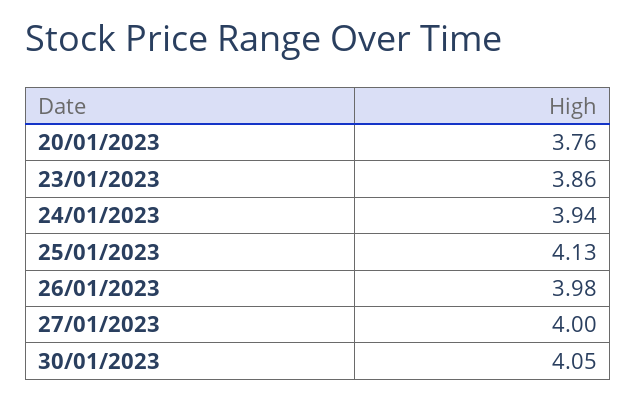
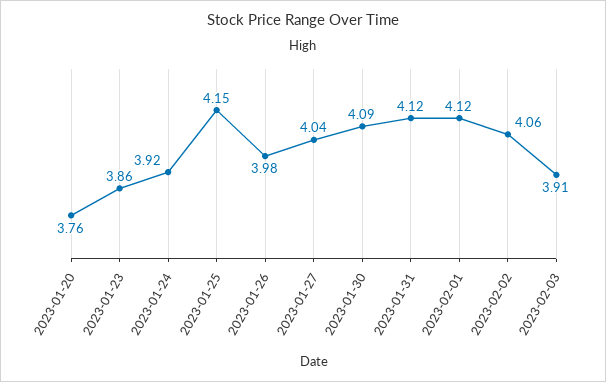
24/01/2023: 3.94 -> 3.92
25/01/2023: 4.13 -> 4.15
27/01/2023: 4 -> 4.04
30/01/2023: 4.05 -> 4.09
2023-01-31: none -> 4.12
2023-02-01: none -> 4.12
2023-02-02: none -> 4.06
2023-02-03: none -> 3.91

